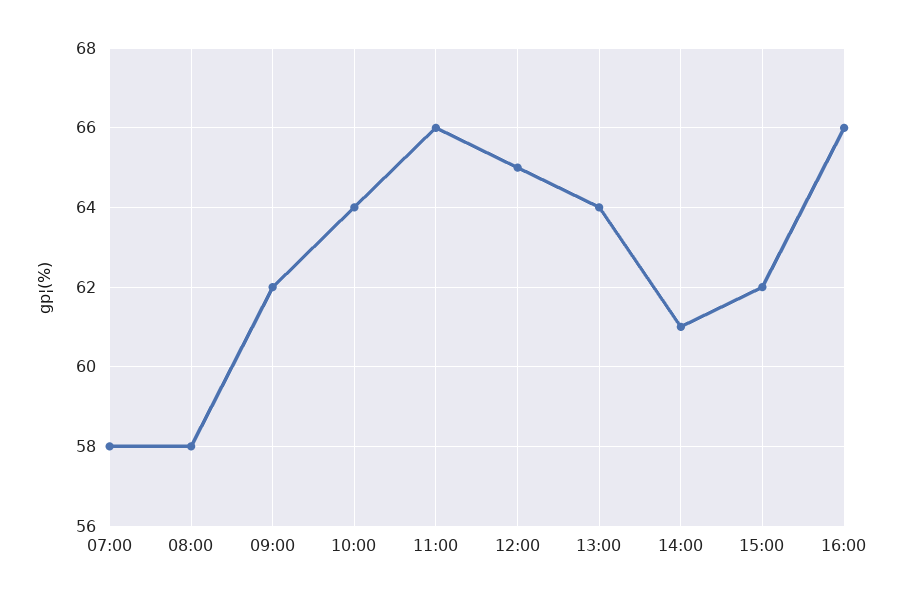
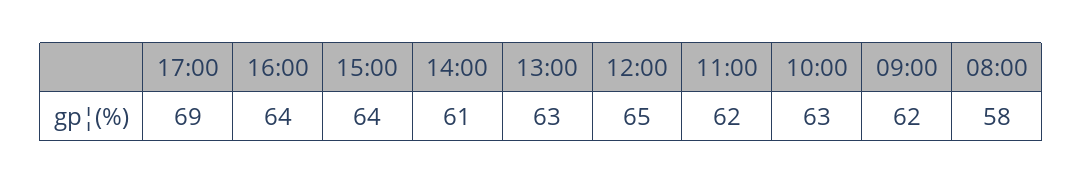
07:00: 58 -> none
10:00: 64 -> 63
11:00: 66 -> 62
13:00: 64 -> 63
15:00: 62 -> 64
16:00: 66 -> 64
17:00: none -> 69

